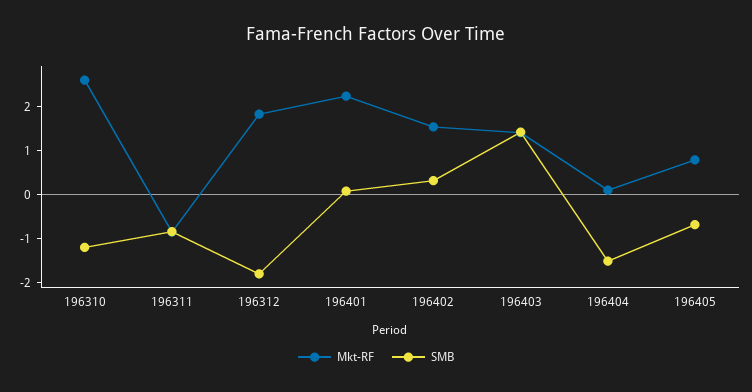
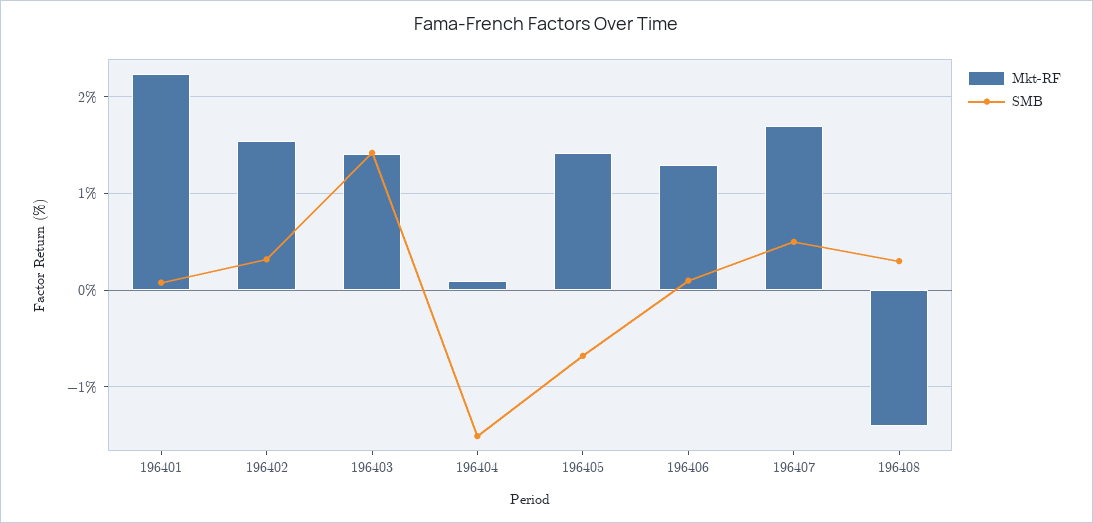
Mkt-RF, 196310: 2.6 -> none
SMB, 196310: -1.2 -> none
Mkt-RF, 196311: -0.8 -> none
SMB, 196311: -0.8 -> none
Mkt-RF, 196312: 1.8 -> none
SMB, 196312: -1.8 -> none
Mkt-RF, 196405: 0.8 -> 1.4
Mkt-RF, 196406: none -> 1.3
SMB, 196406: none -> 0.1
Mkt-RF, 196407: none -> 1.7
SMB, 196407: none -> 0.5
Mkt-RF, 196408: none -> -1.4
SMB, 196408: none -> 0.3

